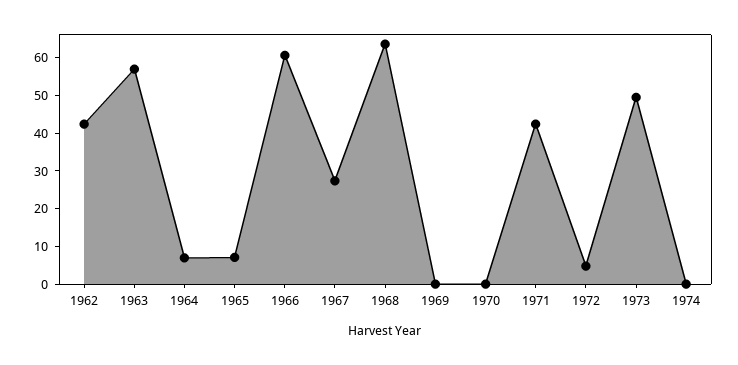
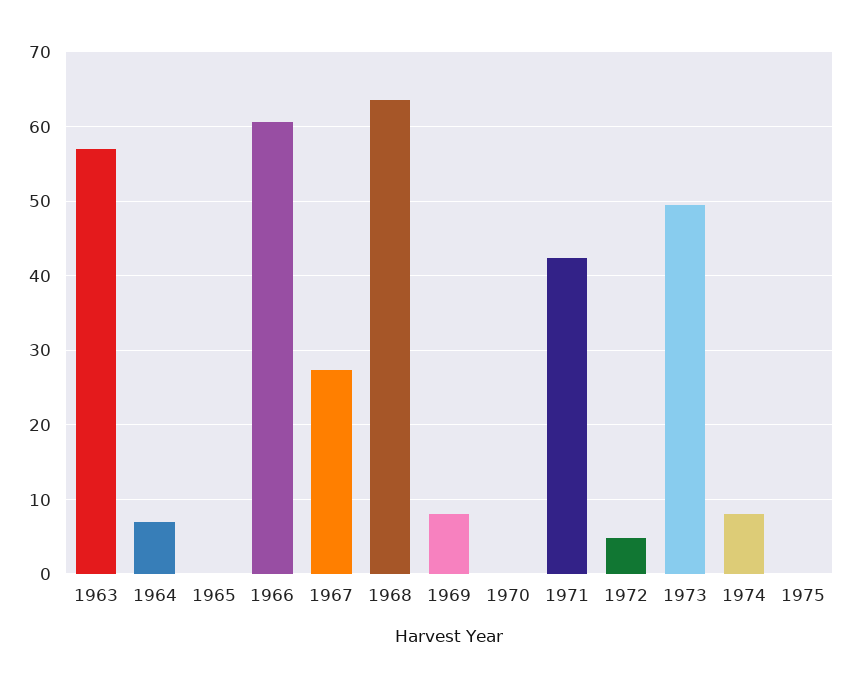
1962: 42.5 -> none
1965: 7.5 -> 0
1969: 0 -> 8
1974: 0 -> 8
1975: none -> 0

